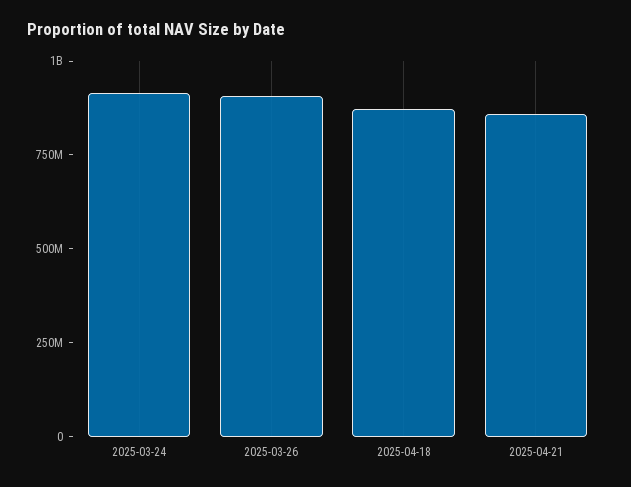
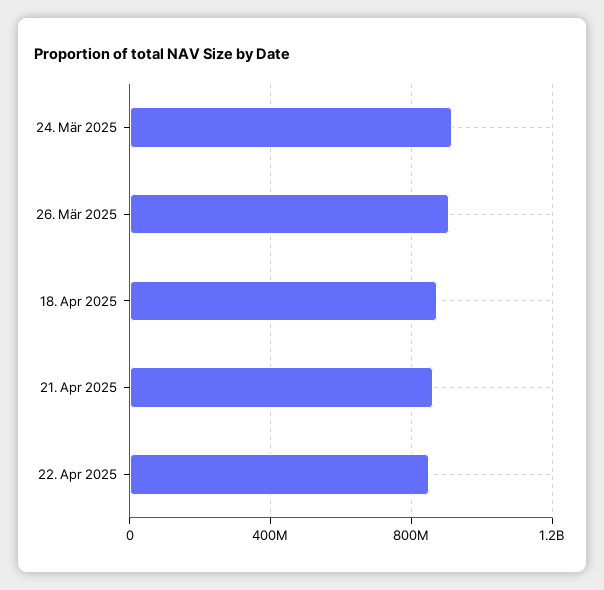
22. Apr 2025: none -> 850000000

